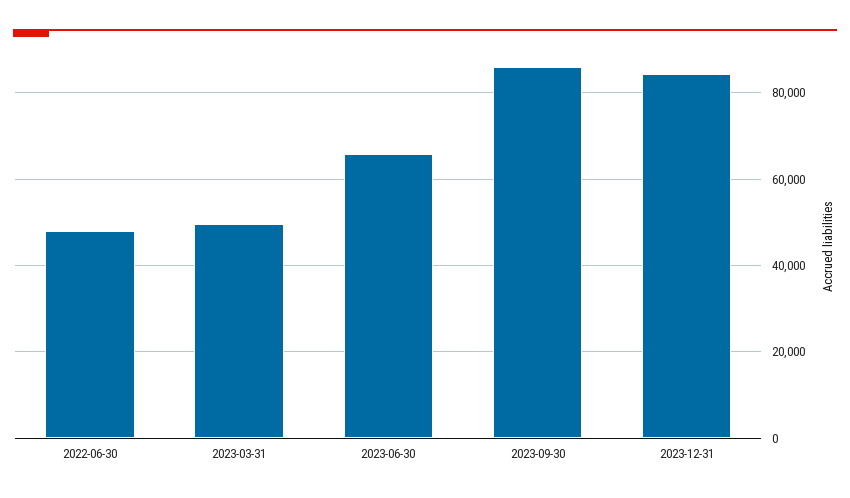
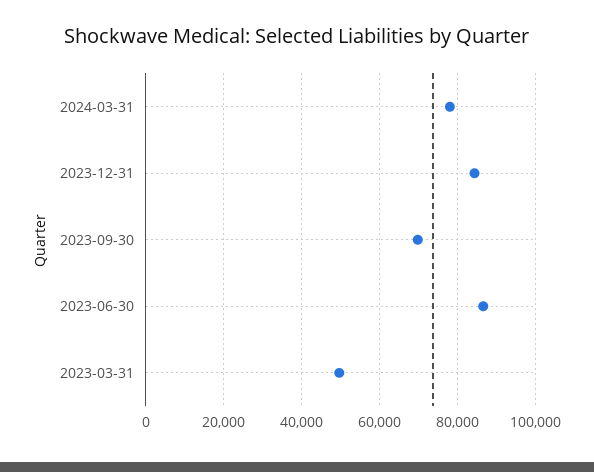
2022-06-30: 48000 -> none
2023-06-30: 66000 -> 86000
2023-09-30: 86000 -> 70000
2024-03-31: none -> 78000

